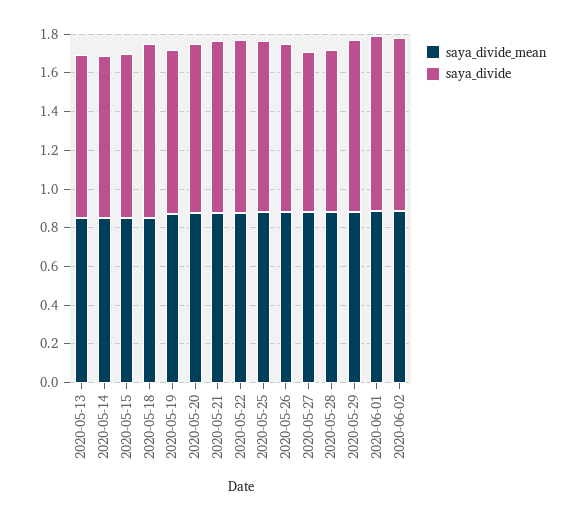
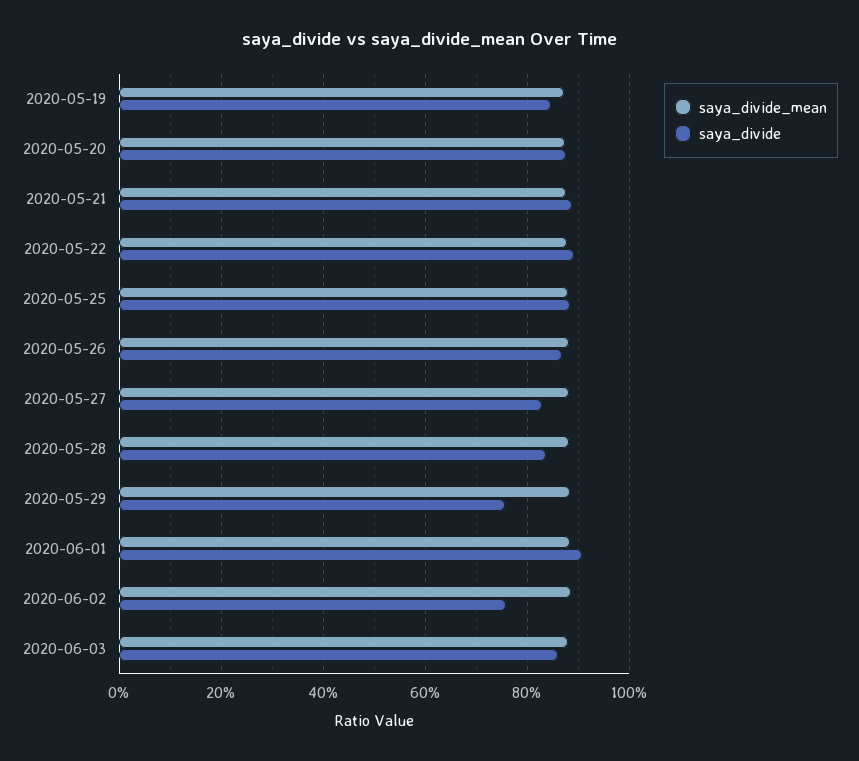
saya_divide_mean, 2020-05-13: 0.85 -> none
saya_divide, 2020-05-13: 0.85 -> none
saya_divide_mean, 2020-05-14: 0.85 -> none
saya_divide, 2020-05-14: 0.85 -> none
saya_divide_mean, 2020-05-15: 0.85 -> none
saya_divide, 2020-05-15: 0.85 -> none
saya_divide_mean, 2020-05-18: 0.85 -> none
saya_divide, 2020-05-18: 0.9 -> none
saya_divide, 2020-05-29: 0.9 -> 0.76
saya_divide, 2020-06-02: 0.9 -> 0.76
saya_divide_mean, 2020-06-03: none -> 0.88
saya_divide, 2020-06-03: none -> 0.86

